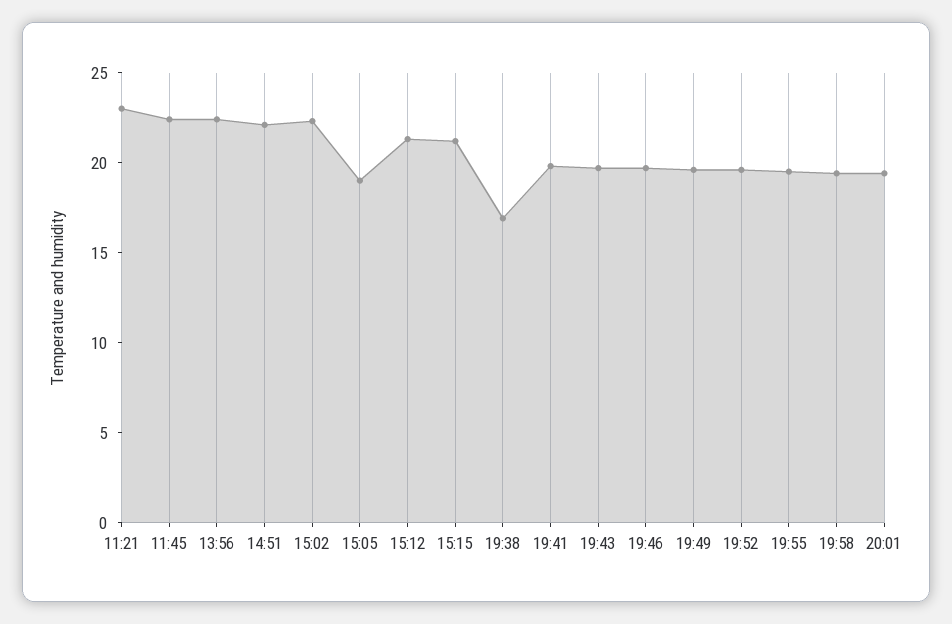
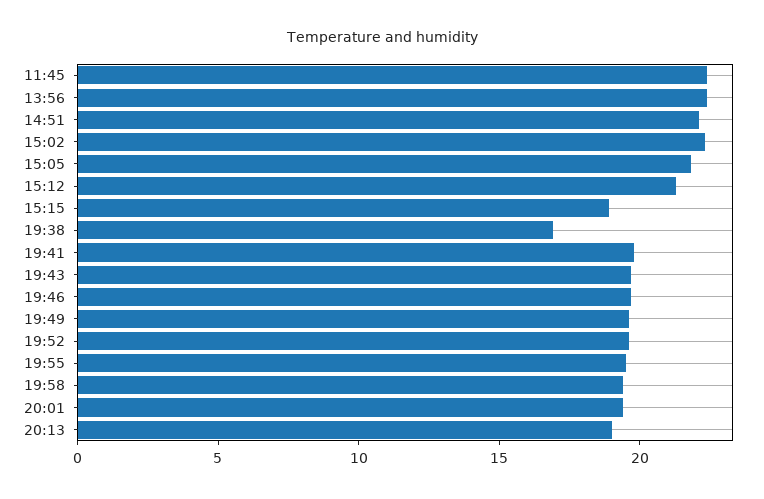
11:21: 23 -> none
15:05: 19 -> 22
15:15: 21 -> 19
20:13: none -> 19

